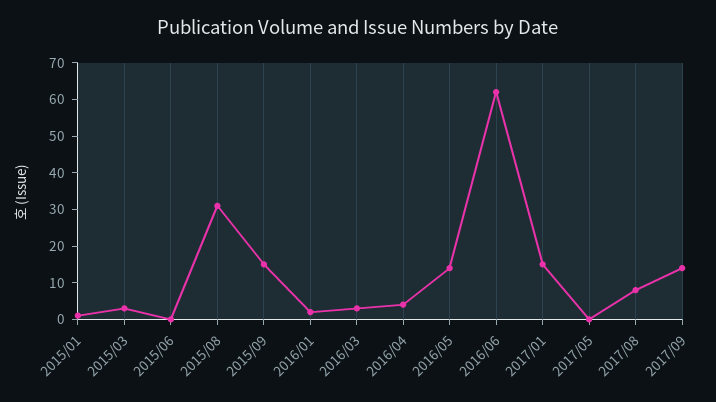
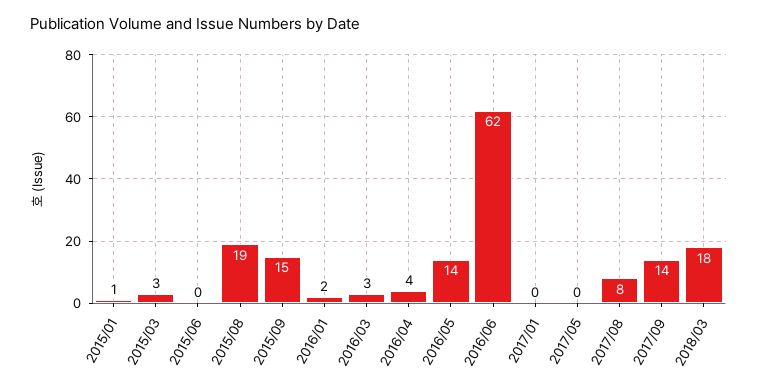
2015/08: 30 -> 19
2017/01: 15 -> 0
2018/03: none -> 18

